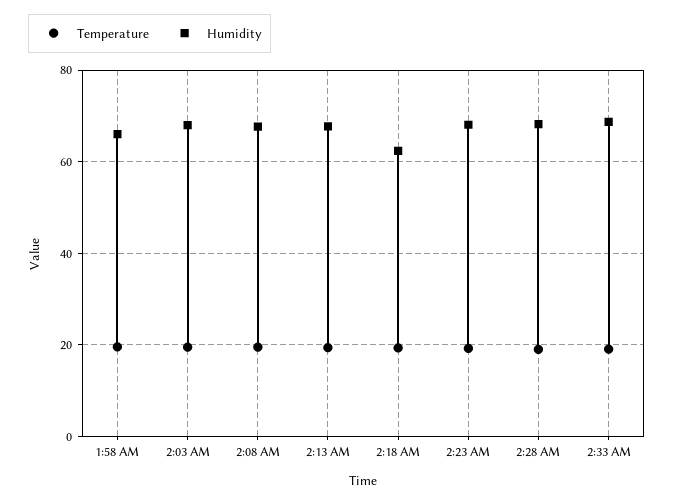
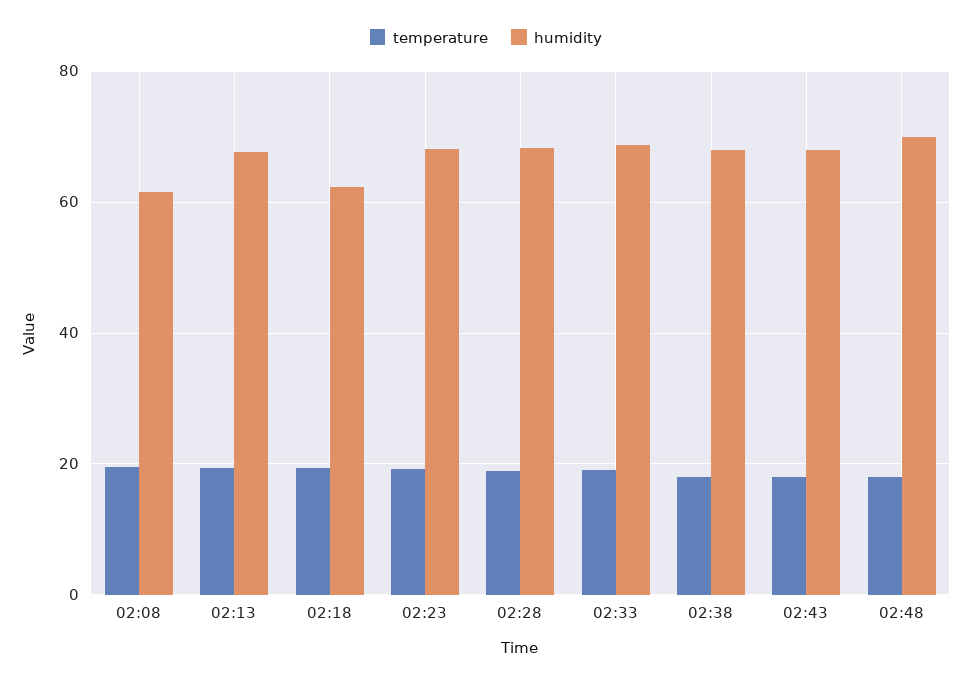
Temperature, 1:58 AM: 20 -> none
Humidity, 1:58 AM: 66 -> none
Temperature, 2:03 AM: 20 -> none
Humidity, 2:03 AM: 68 -> none
Humidity, 2:08 AM: 68 -> 62
Temperature, 02:38: none -> 18
Humidity, 02:38: none -> 68
Temperature, 02:43: none -> 18
Humidity, 02:43: none -> 68
Temperature, 02:48: none -> 18
Humidity, 02:48: none -> 70

